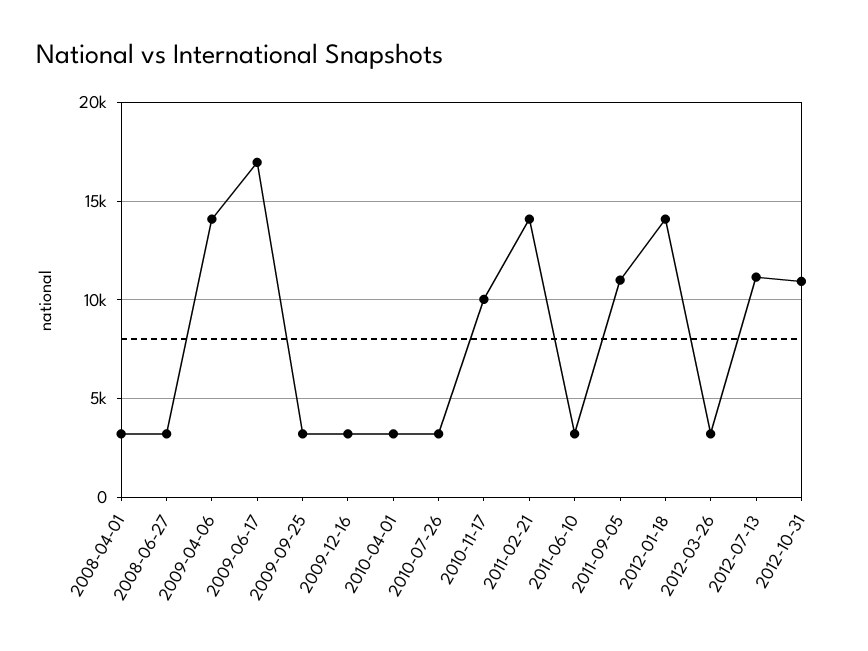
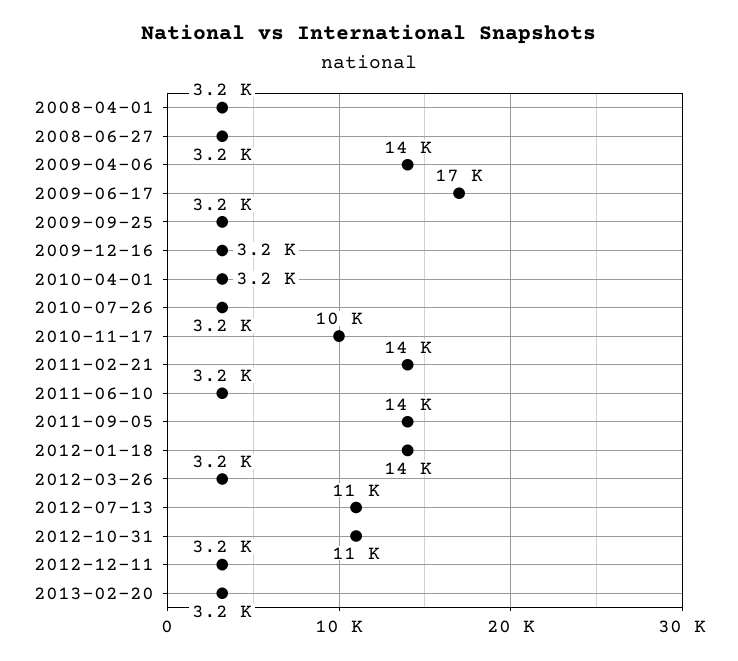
2011-09-05: 11000 -> 14000
2012-12-11: none -> 3200
2013-02-20: none -> 3200

